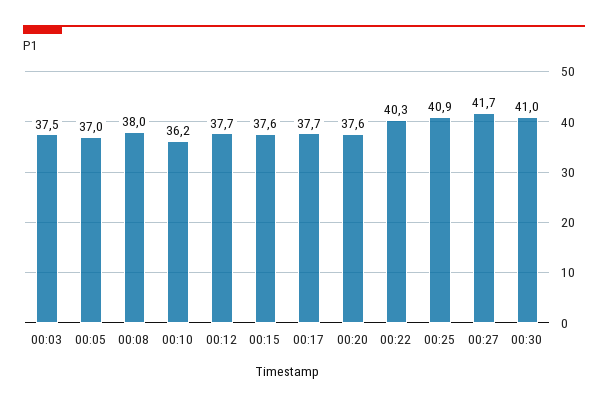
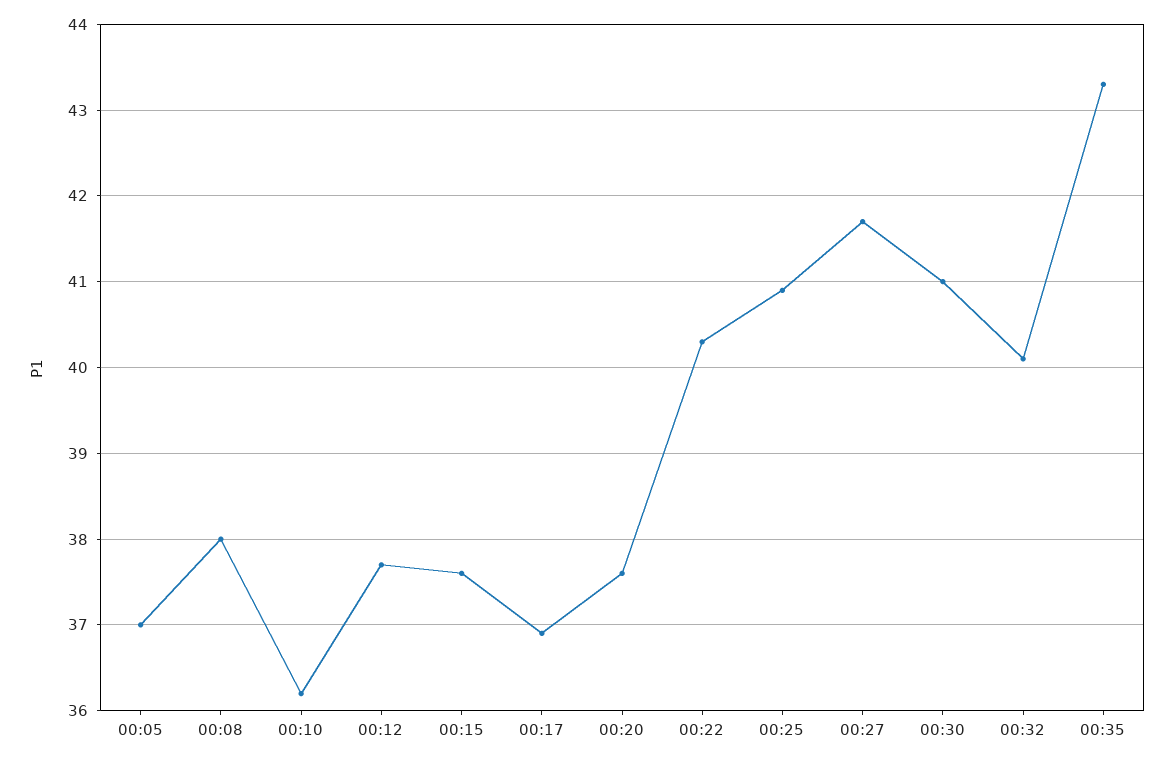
00:03: 37.5 -> none
00:17: 37.7 -> 36.9
00:32: none -> 40.1
00:35: none -> 43.3

